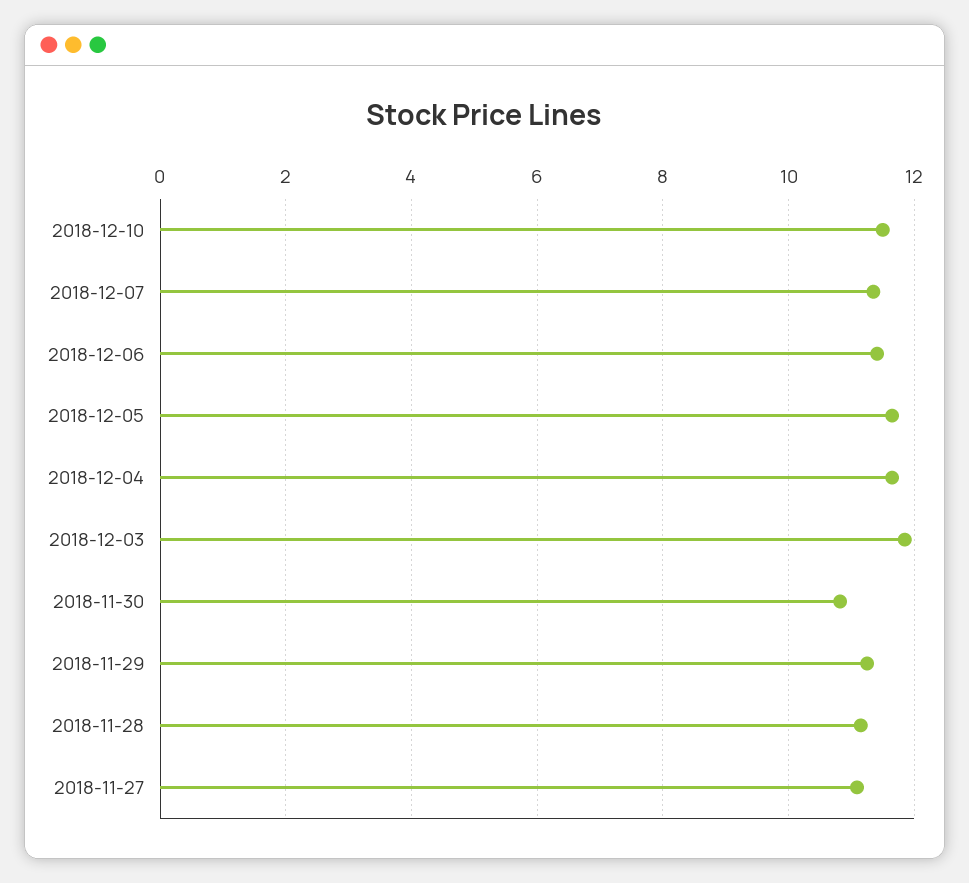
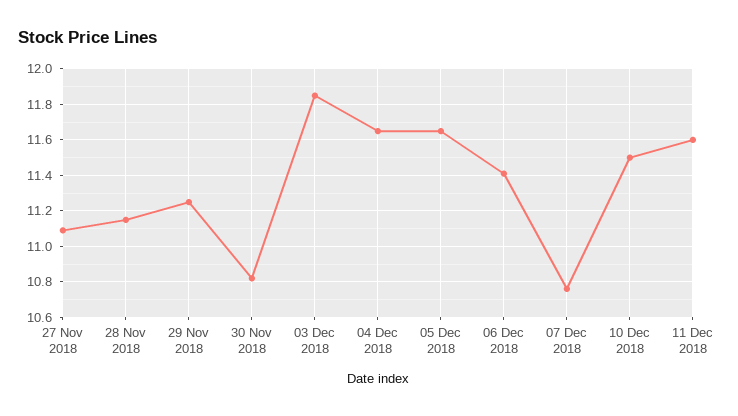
2018-12-07: 11.4 -> 10.75
11 Dec 2018: none -> 11.6

